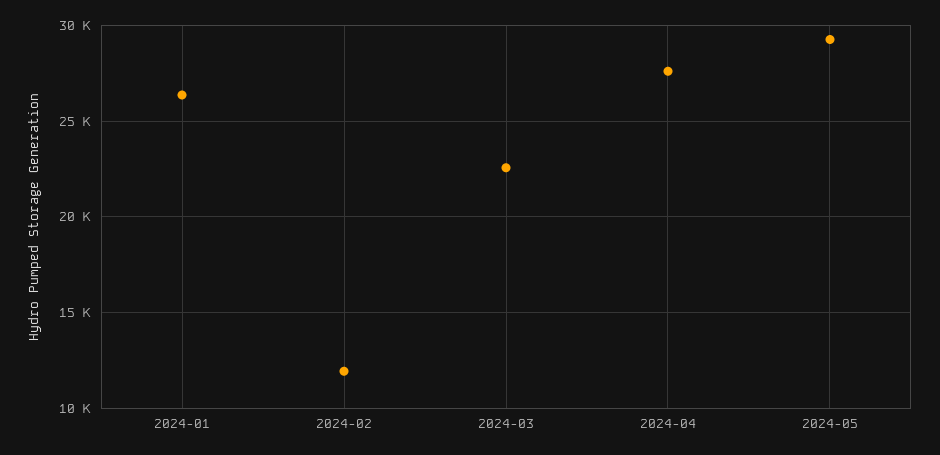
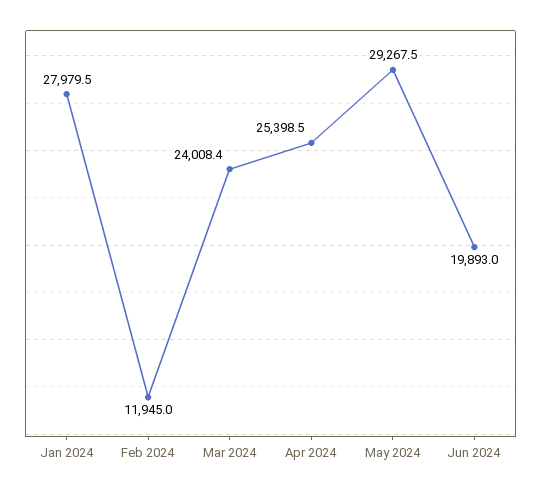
2024-01: 26500 -> 27979.5
2024-03: 22500 -> 24008.4
2024-04: 27500 -> 25398.5
Jun 2024: none -> 19893

